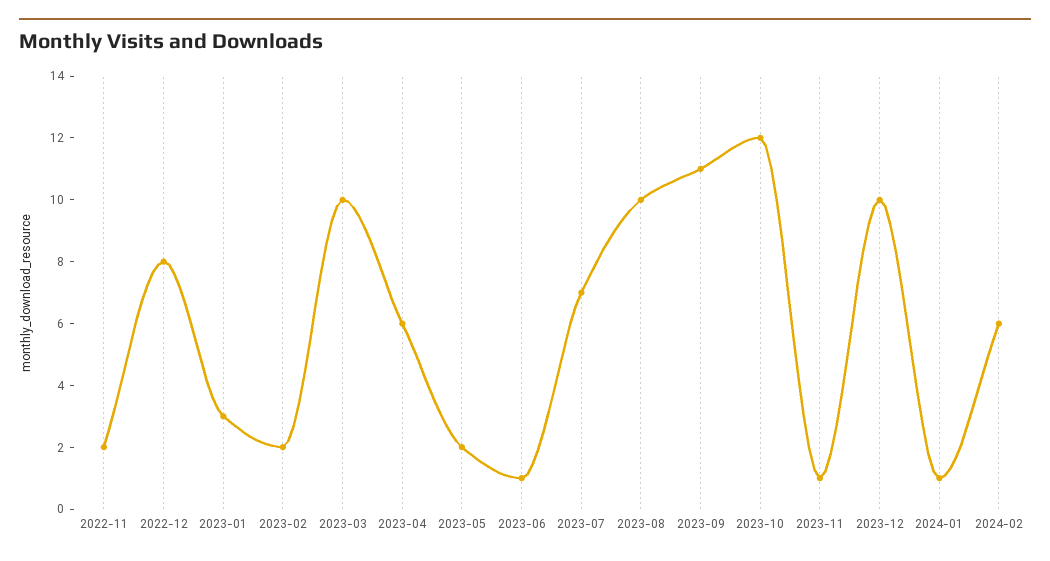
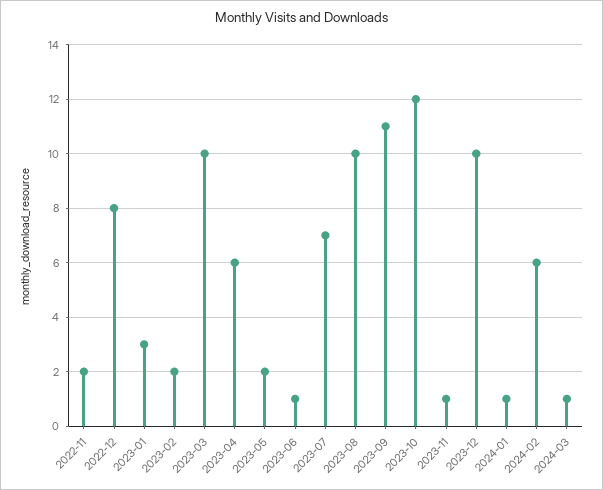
2024-03: none -> 1

